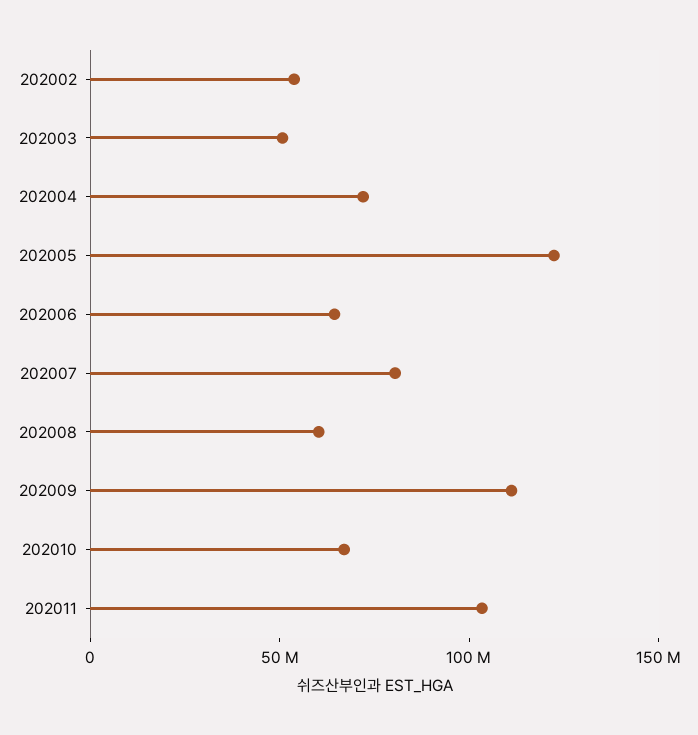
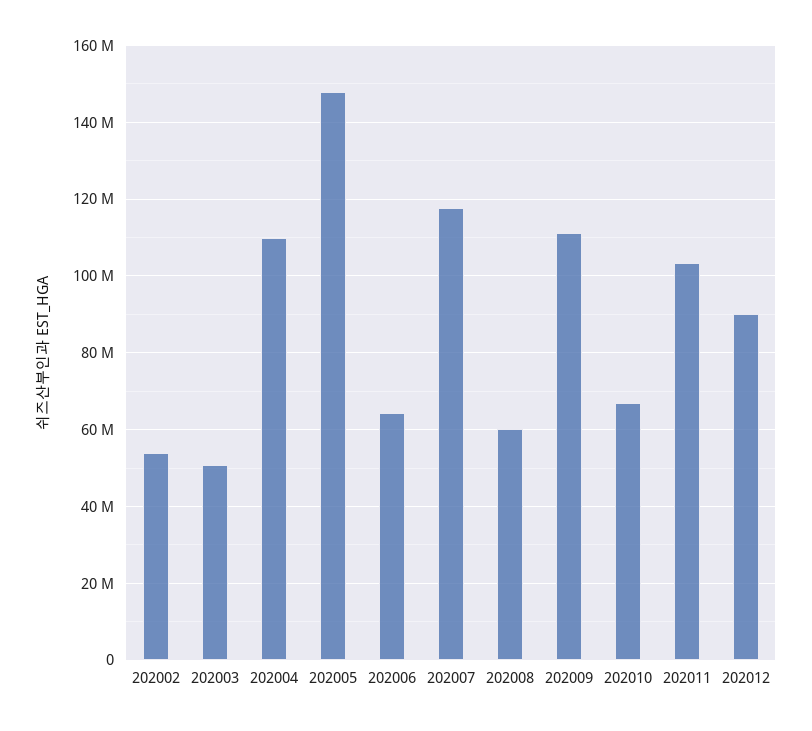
202004: 70000000 -> 110000000
202005: 120000000 -> 148000000
202007: 80000000 -> 118000000
202012: none -> 90000000

